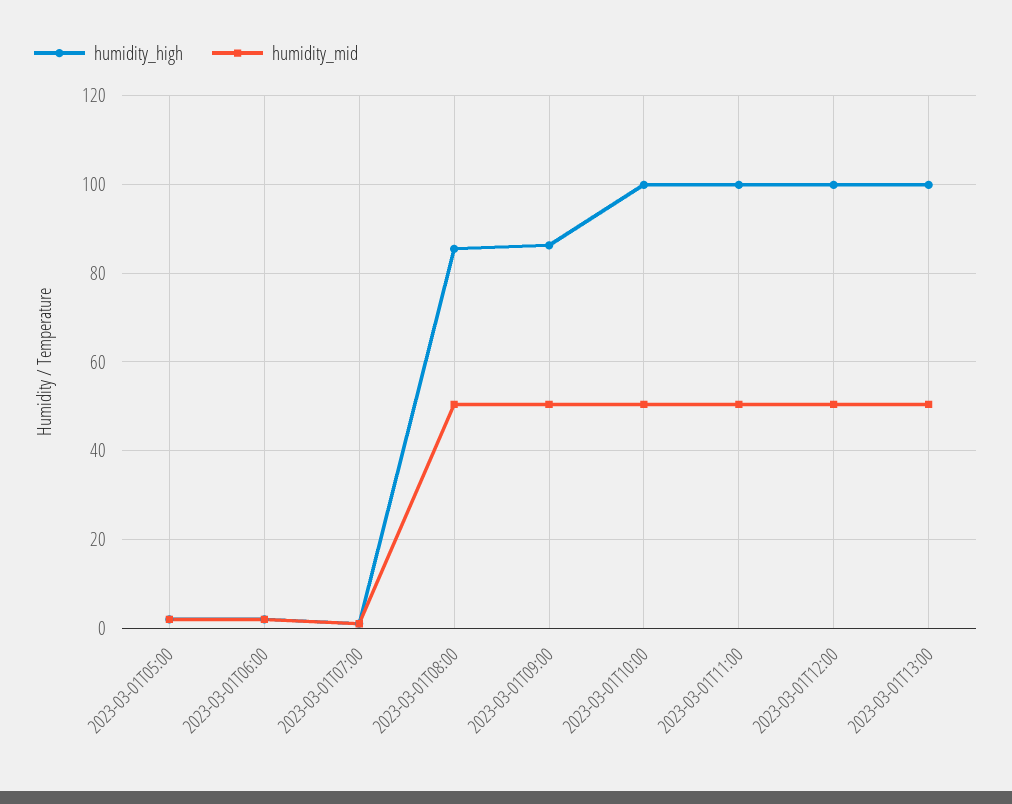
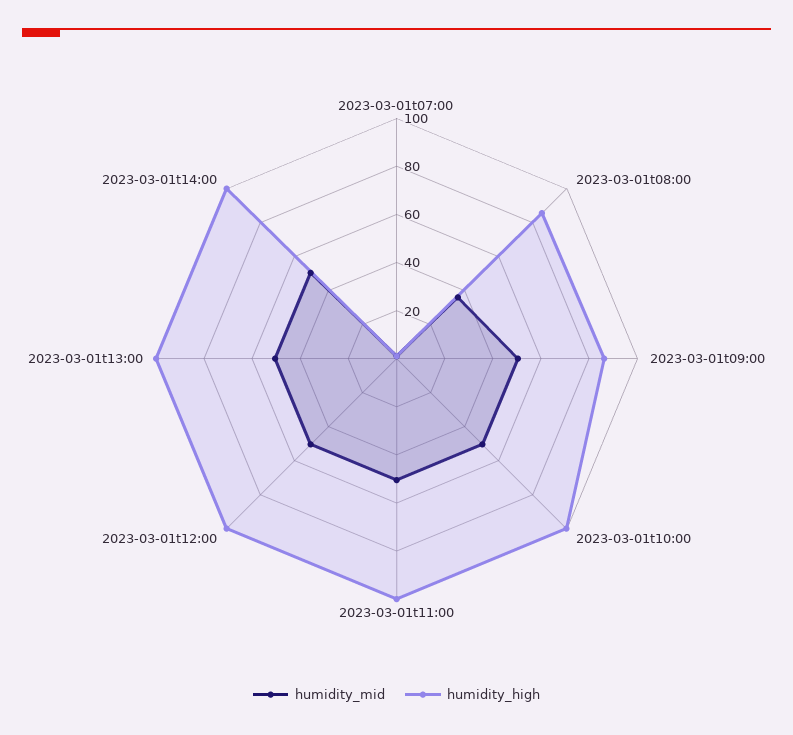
humidity_high, 2023-03-01T05:00: 2 -> none
humidity_mid, 2023-03-01T05:00: 2 -> none
humidity_high, 2023-03-01T06:00: 2 -> none
humidity_mid, 2023-03-01T06:00: 2 -> none
humidity_mid, 2023-03-01T08:00: 50 -> 35
humidity_mid, 2023-03-01t14:00: none -> 50
humidity_high, 2023-03-01t14:00: none -> 100

